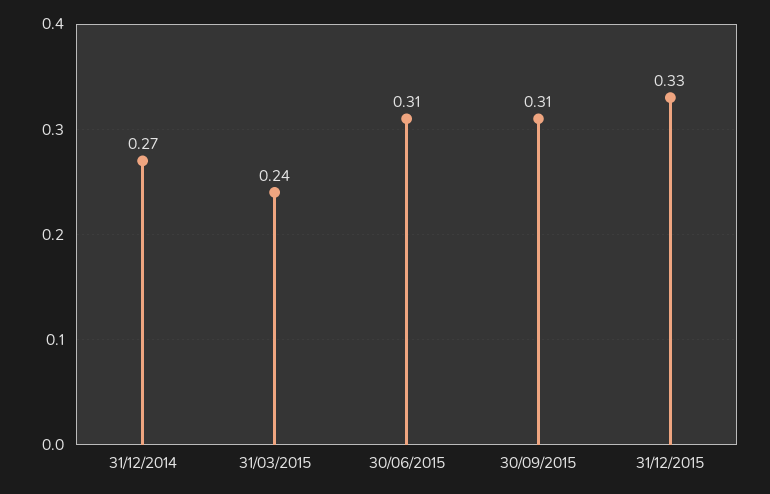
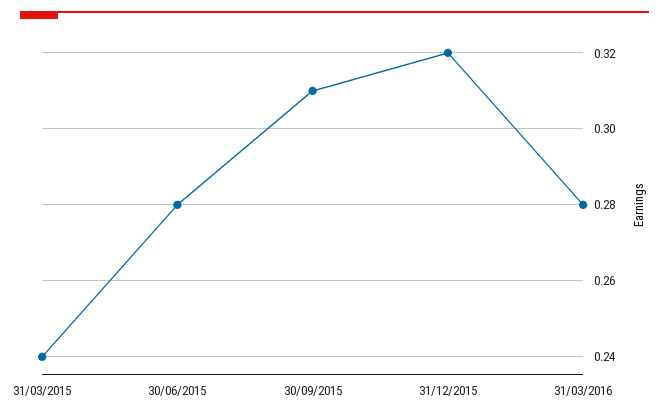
31/12/2014: 0.27 -> none
30/06/2015: 0.31 -> 0.28
31/12/2015: 0.33 -> 0.32
31/03/2016: none -> 0.28

